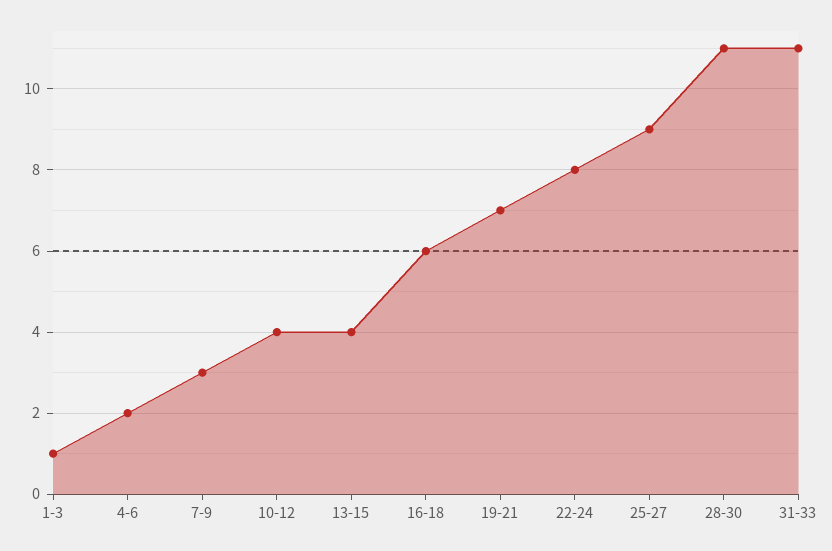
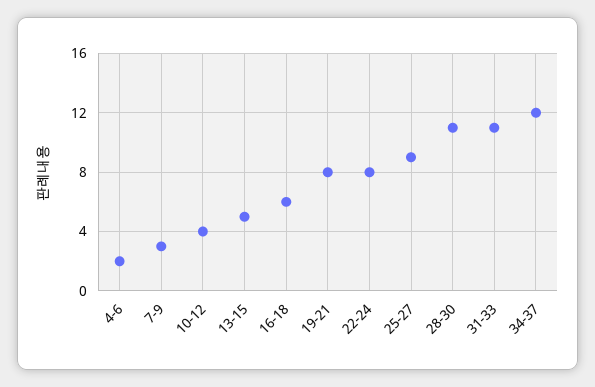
1-3: 1 -> none
13-15: 4 -> 5
19-21: 7 -> 8
34-37: none -> 12

